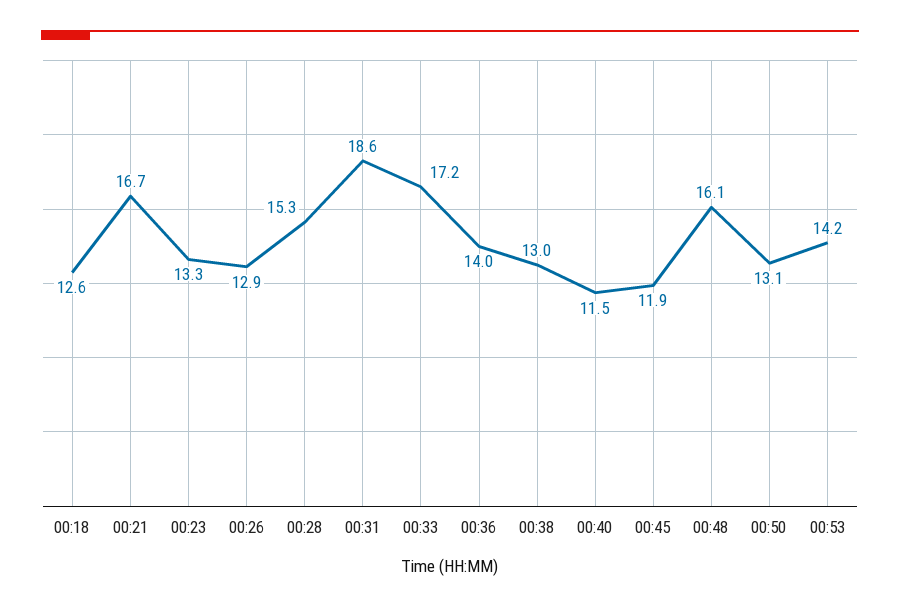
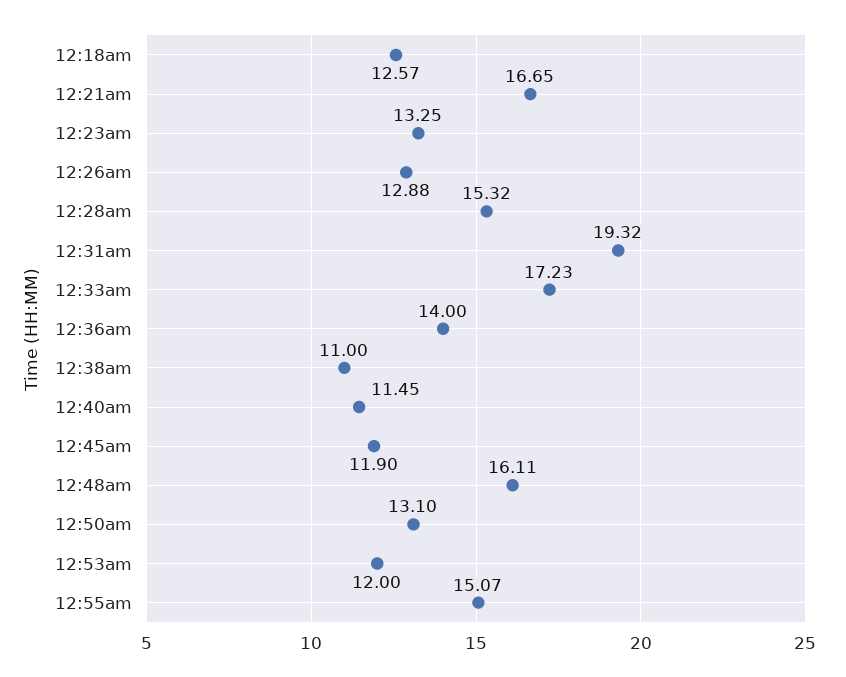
00:31: 18.6 -> 19.32
00:38: 13 -> 11
00:53: 14.2 -> 12
12:55am: none -> 15.07

